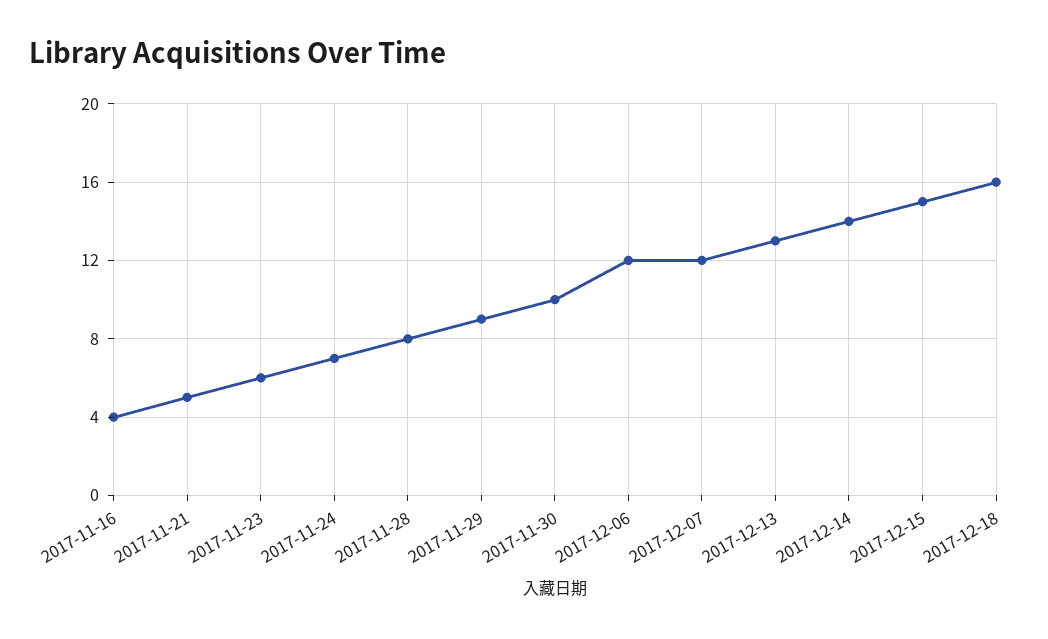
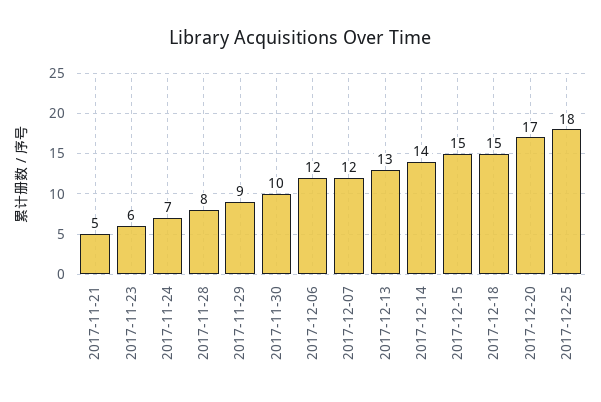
2017-11-16: 4 -> none
2017-12-18: 16 -> 15
2017-12-20: none -> 17
2017-12-25: none -> 18

